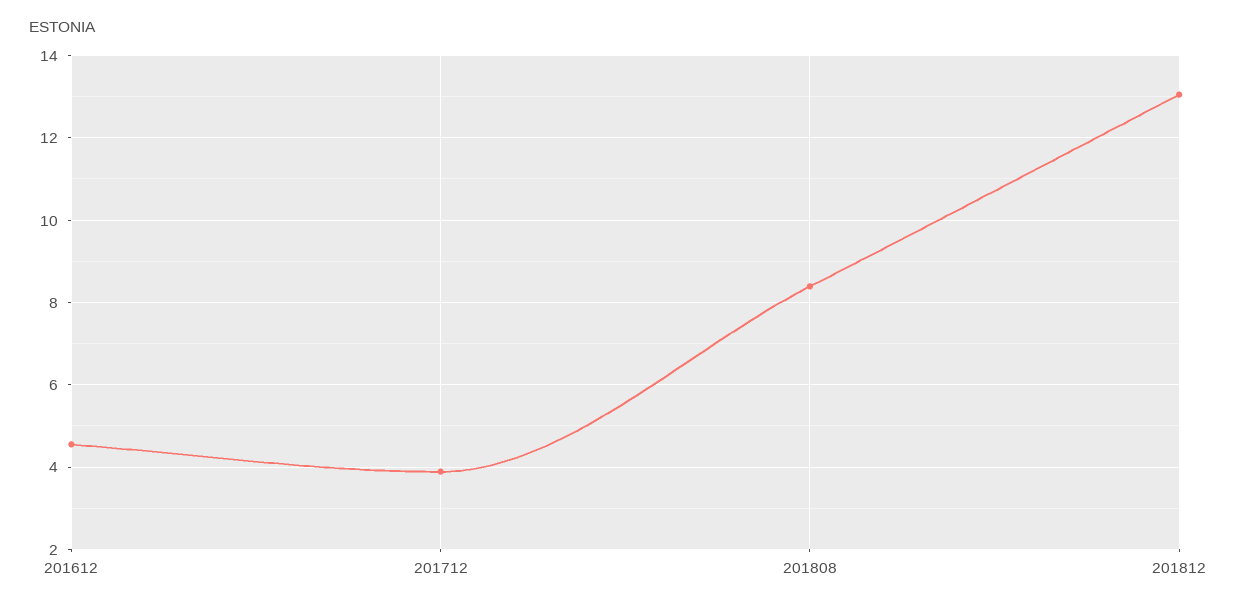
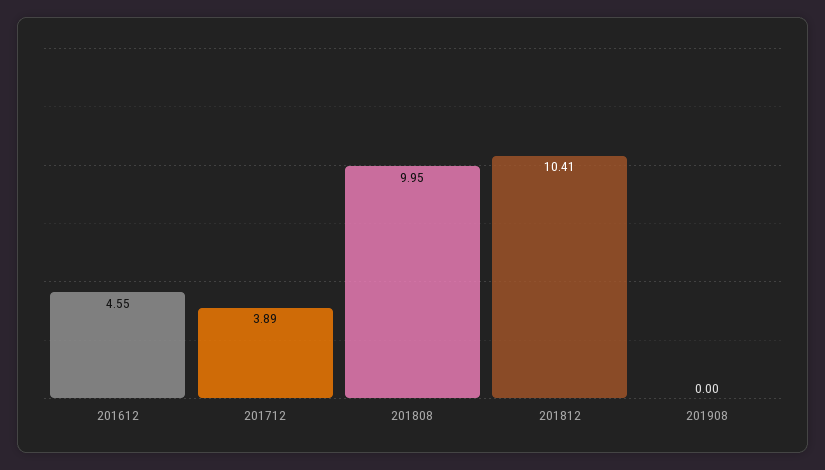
201808: 8.4 -> 9.95
201812: 13 -> 10.41
201908: none -> 0

